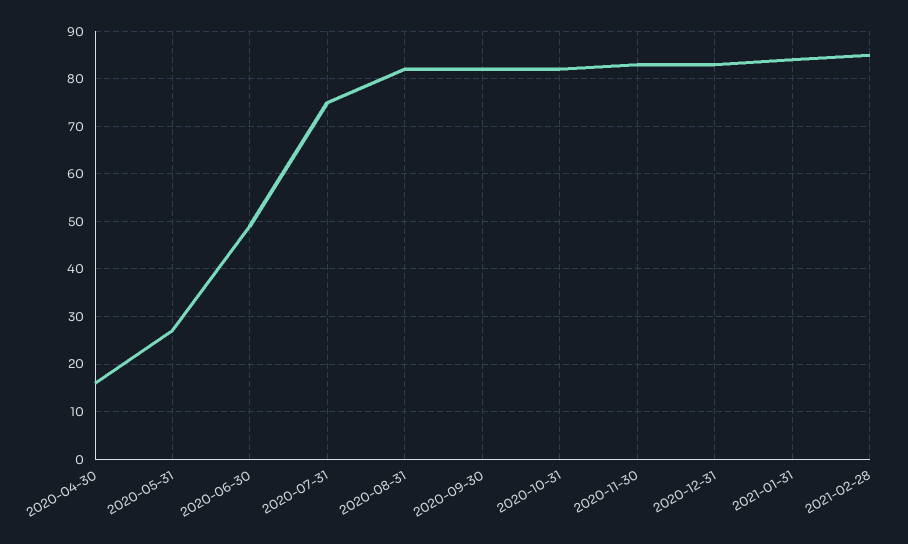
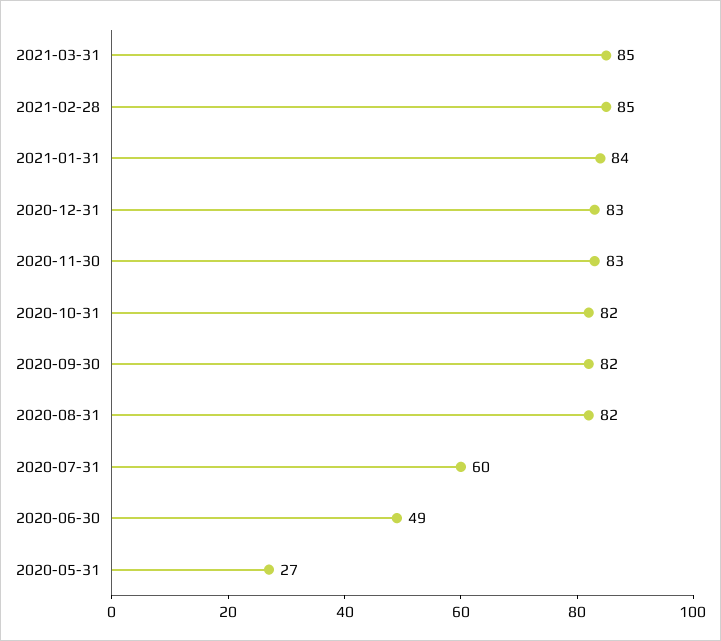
2020-04-30: 15 -> none
2020-07-31: 75 -> 60
2021-03-31: none -> 85

